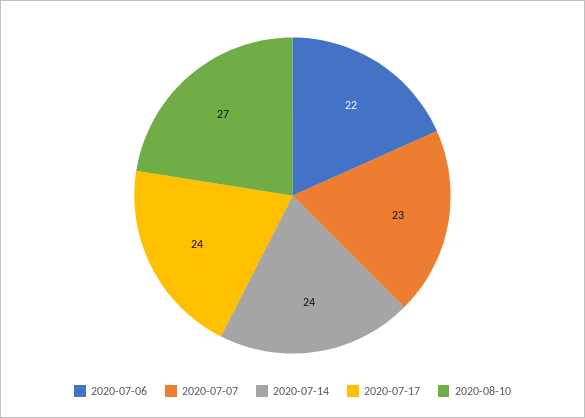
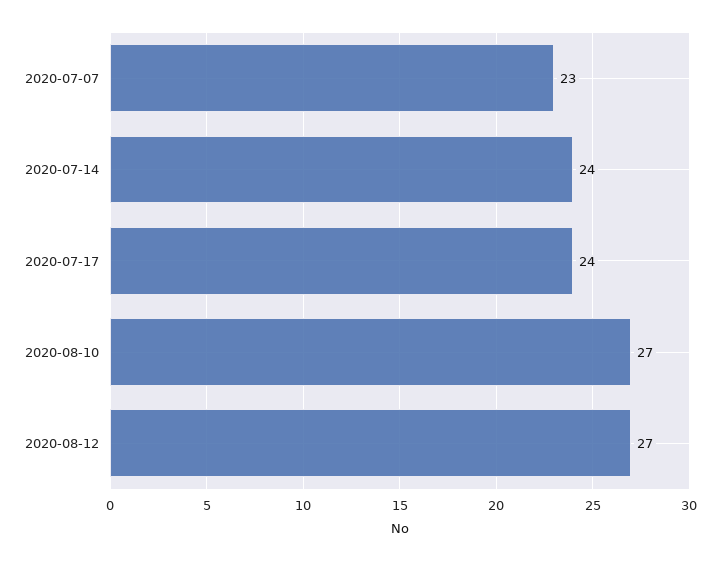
2020-07-06: 22 -> none
2020-08-12: none -> 27

